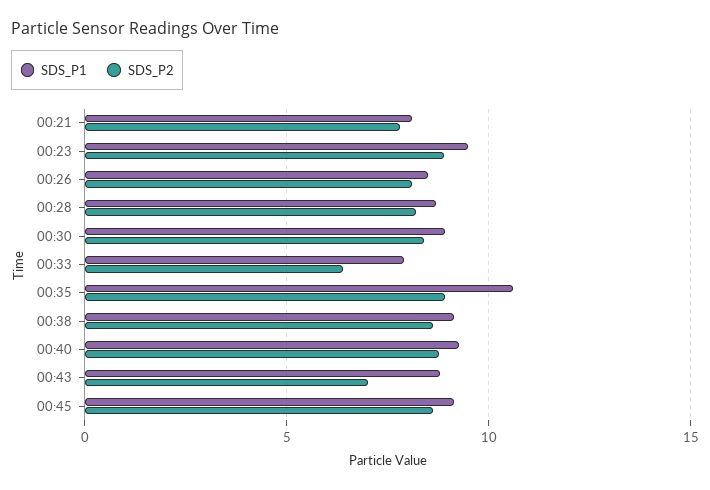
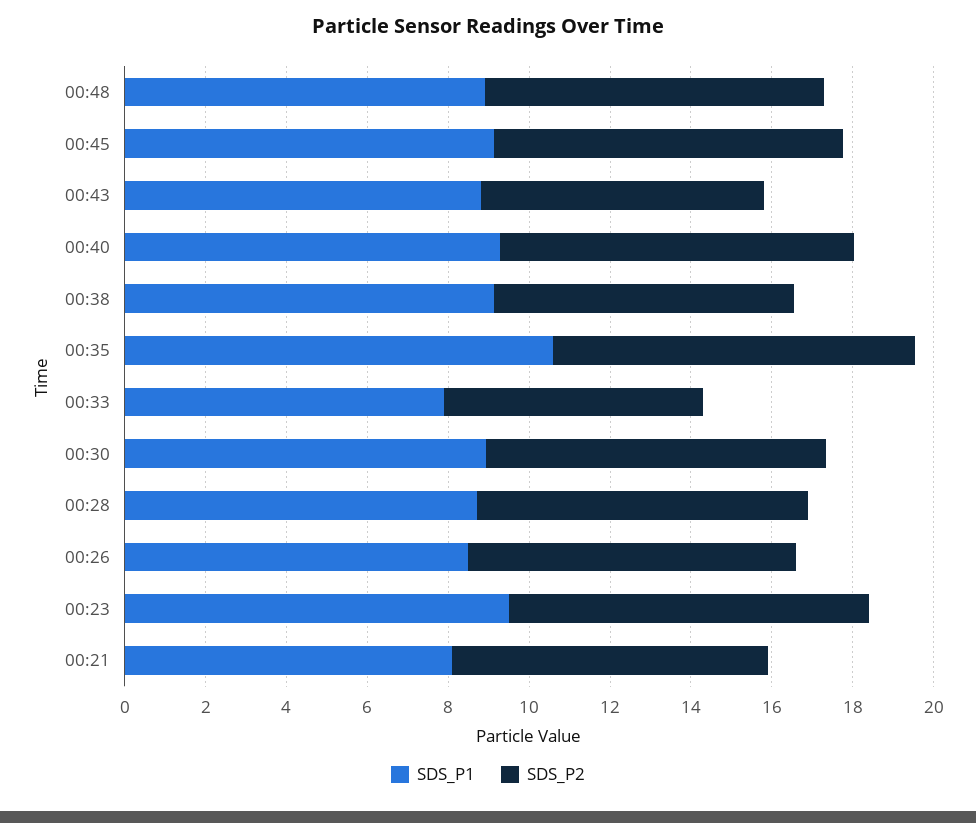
SDS_P2, 00:38: 8.5 -> 7.5
SDS_P1, 00:48: none -> 9
SDS_P2, 00:48: none -> 8.5

